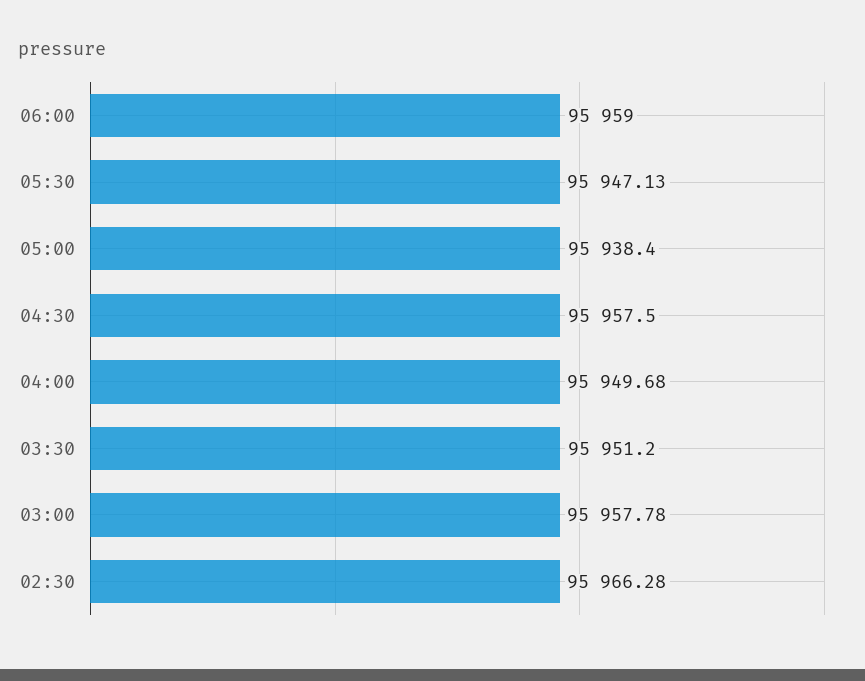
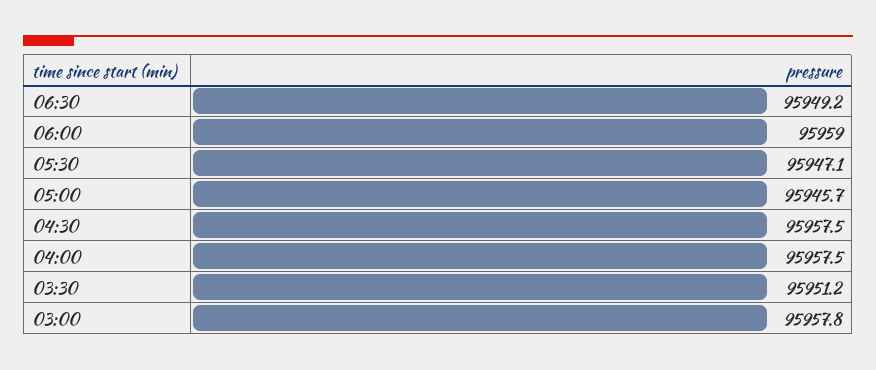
05:00: 95938.4 -> 95945.7
04:00: 95949.68 -> 95957.5
02:30: 95966.28 -> none
06:30: none -> 95949.2

